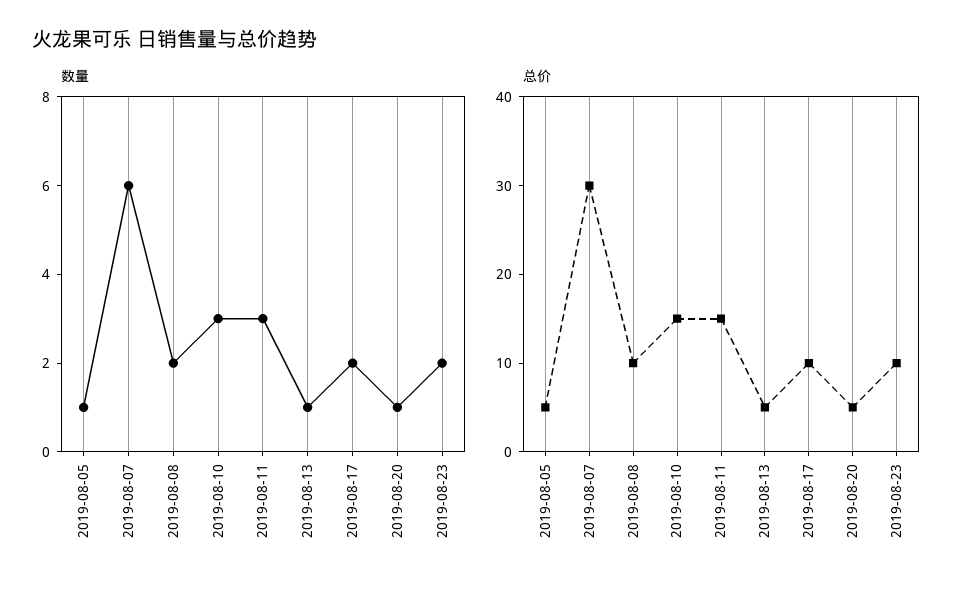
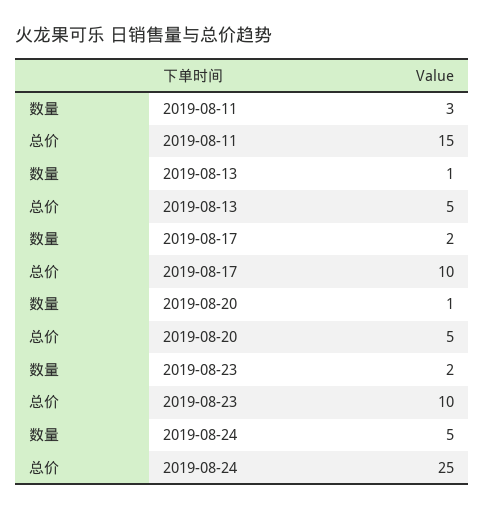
数量, 2019-08-05: 1 -> none
数量, 2019-08-07: 6 -> none
数量, 2019-08-08: 2 -> none
数量, 2019-08-10: 3 -> none
总价, 2019-08-05: 5 -> none
总价, 2019-08-07: 30 -> none
总价, 2019-08-08: 10 -> none
总价, 2019-08-10: 15 -> none
数量, 2019-08-24: none -> 5
总价, 2019-08-24: none -> 25

